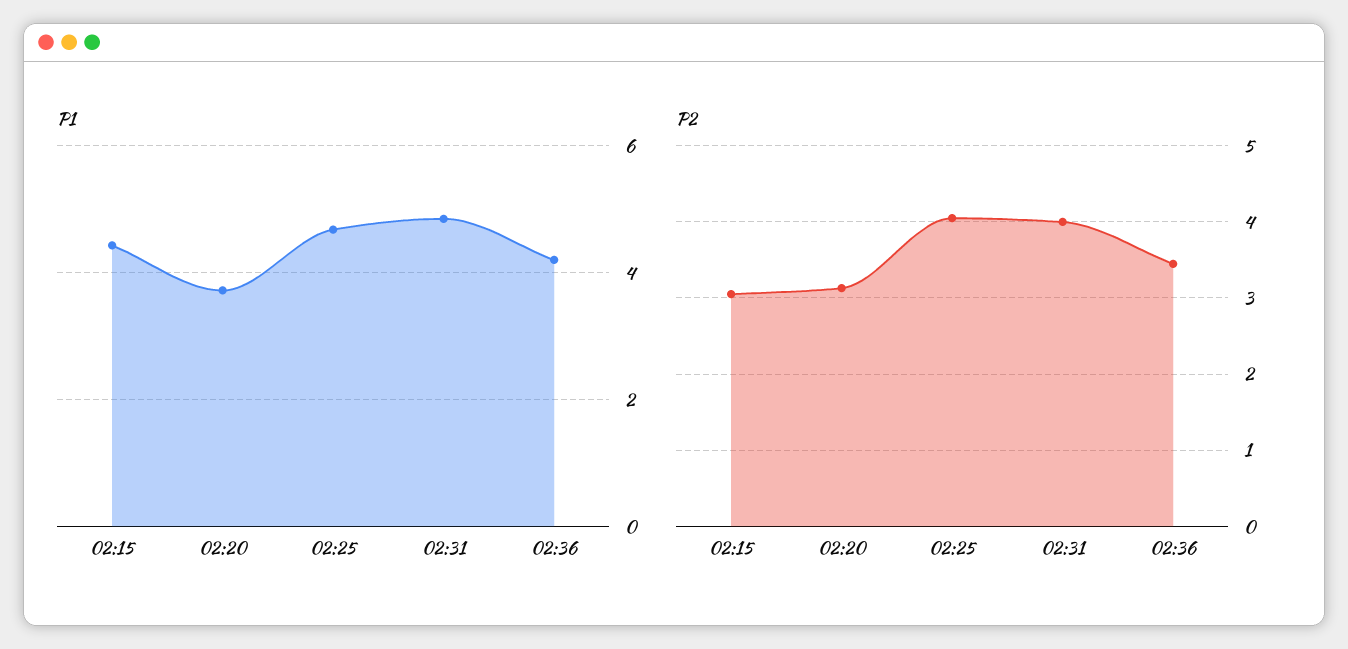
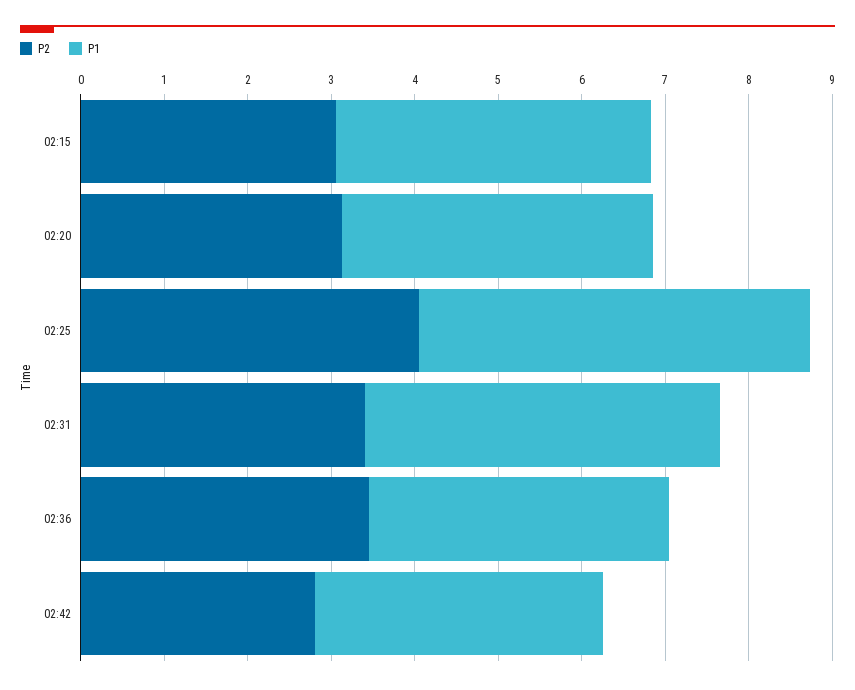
P1, 02:15: 4.4 -> 3.8
P1, 02:31: 4.8 -> 4.2
P1, 02:36: 4.2 -> 3.6
P2, 02:31: 4 -> 3.4
P2, 02:42: none -> 2.8
P1, 02:42: none -> 3.4

